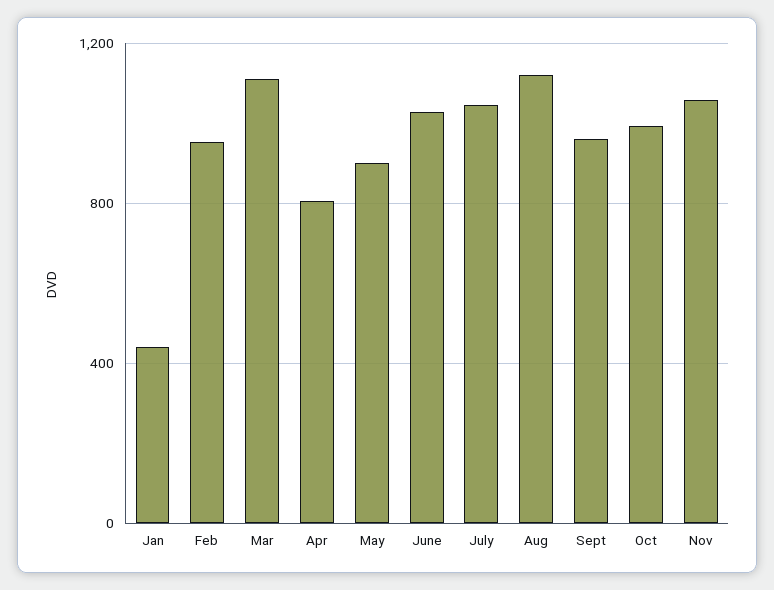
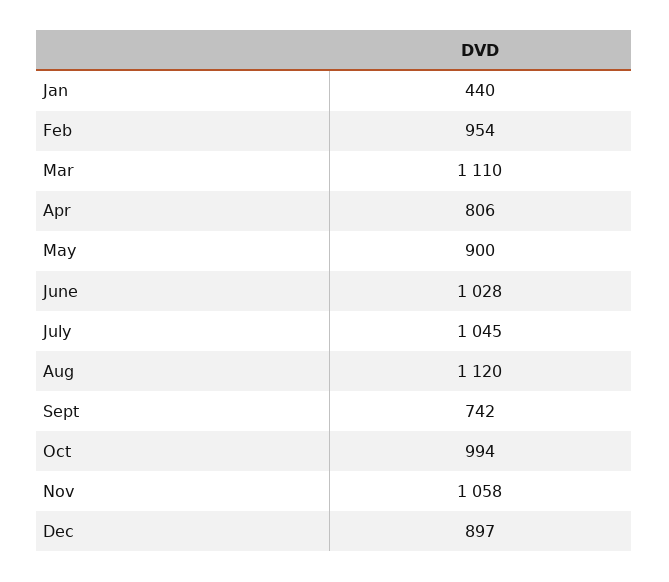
Sept: 950 -> 742
Dec: none -> 897

